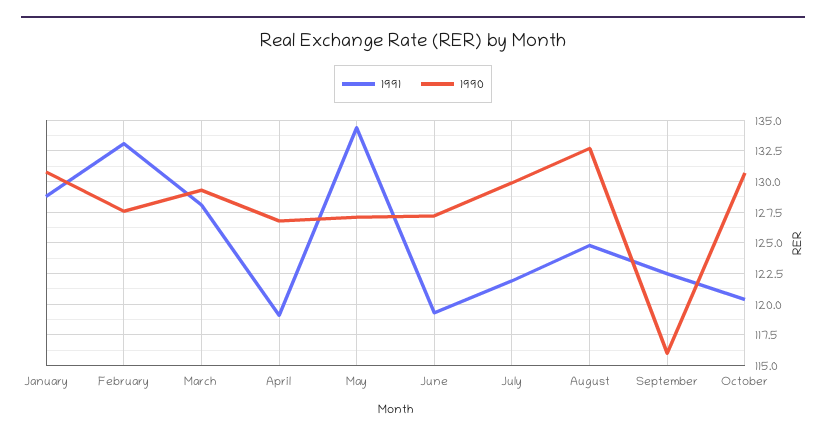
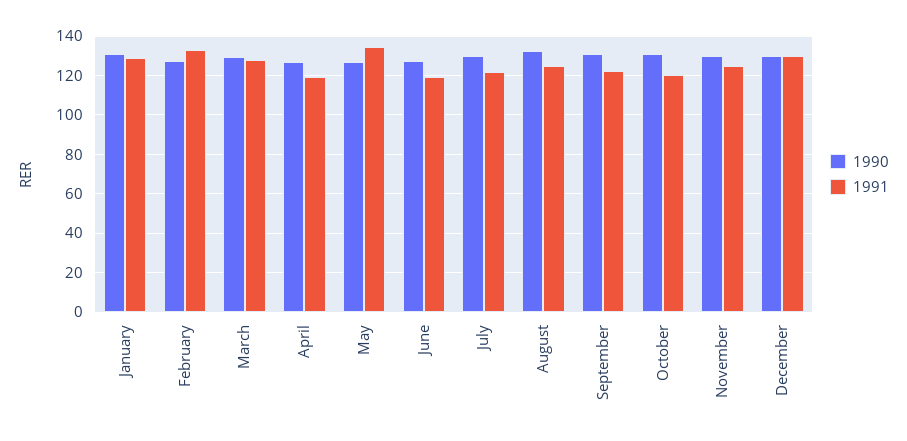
1990, September: 116 -> 130
1990, November: none -> 130
1991, November: none -> 125
1990, December: none -> 130
1991, December: none -> 130

